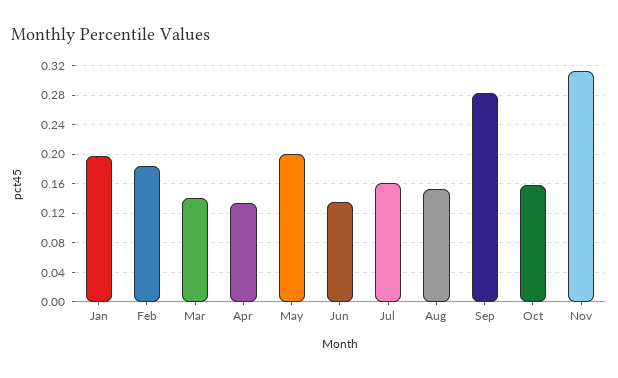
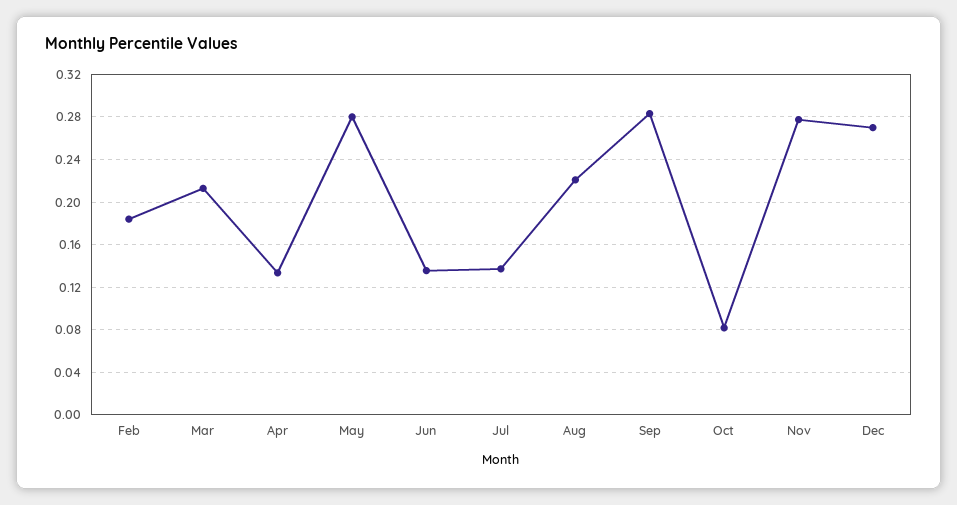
Jan: 0.2 -> none
Mar: 0.14 -> 0.21
May: 0.2 -> 0.28
Jul: 0.16 -> 0.14
Aug: 0.15 -> 0.22
Oct: 0.16 -> 0.08
Nov: 0.31 -> 0.28
Dec: none -> 0.27

